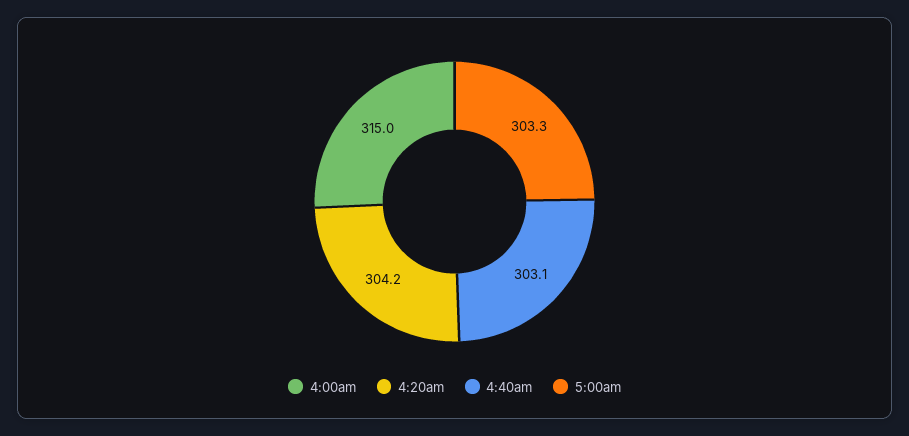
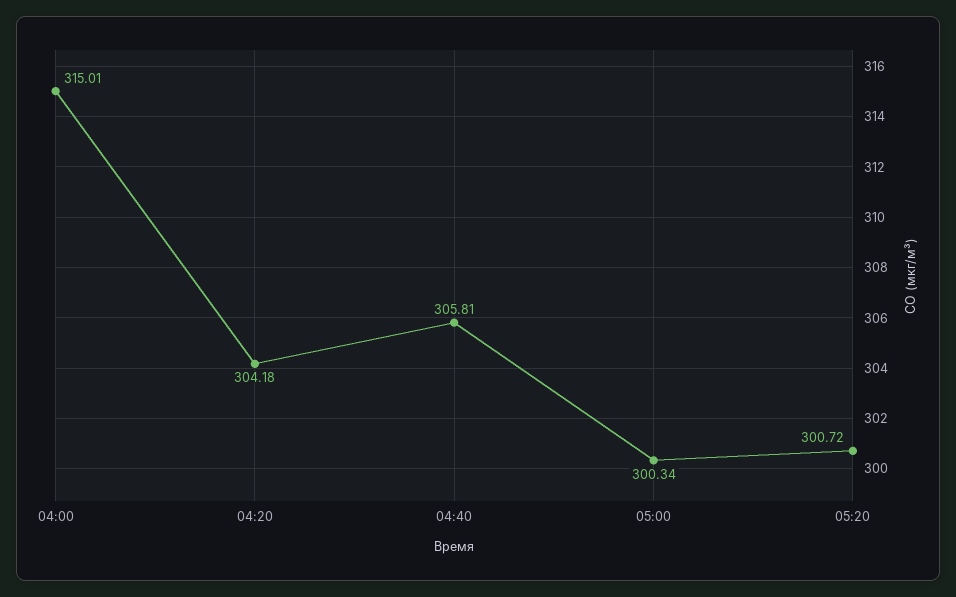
4:40am: 303.1 -> 305.81
5:00am: 303.3 -> 300.34
05:20: none -> 300.72

